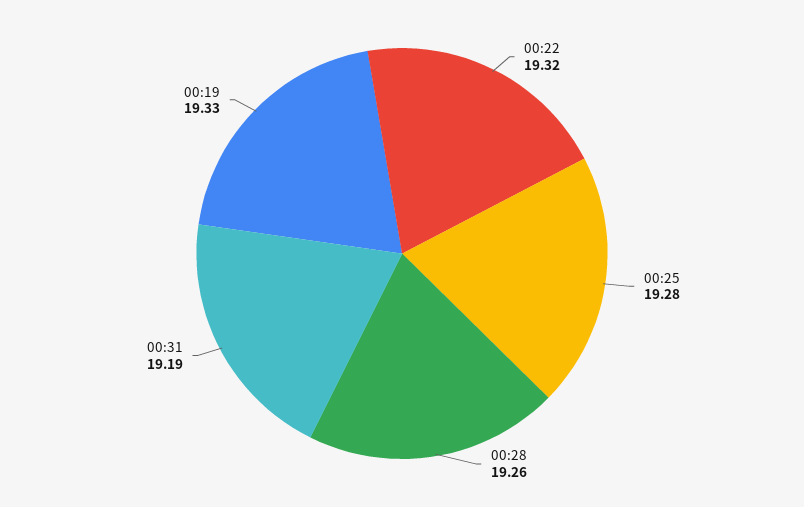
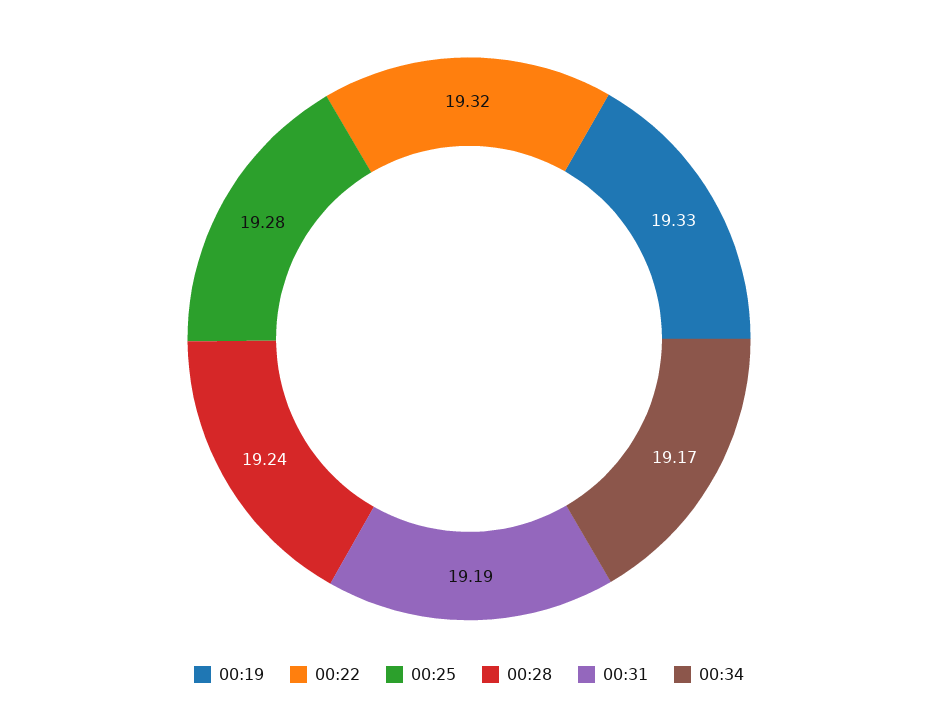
00:28: 19.26 -> 19.24
00:34: none -> 19.17

